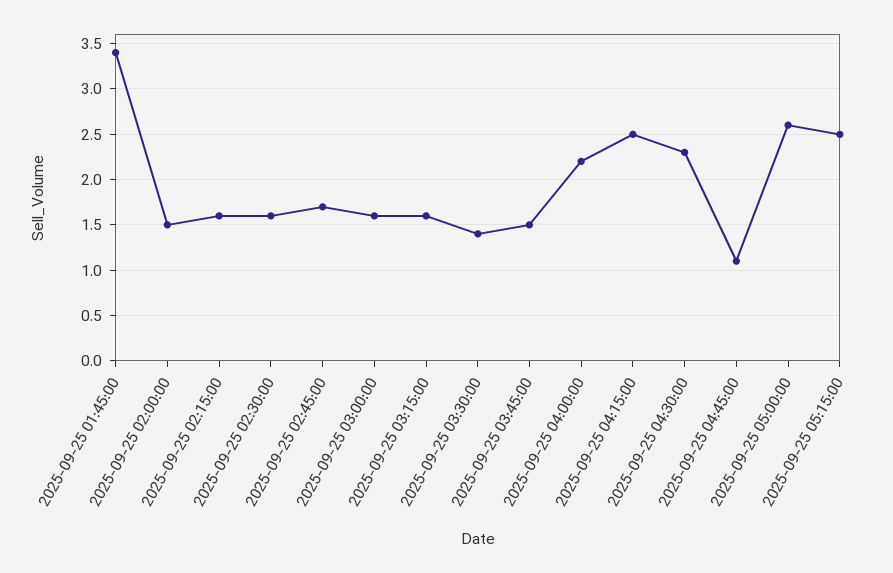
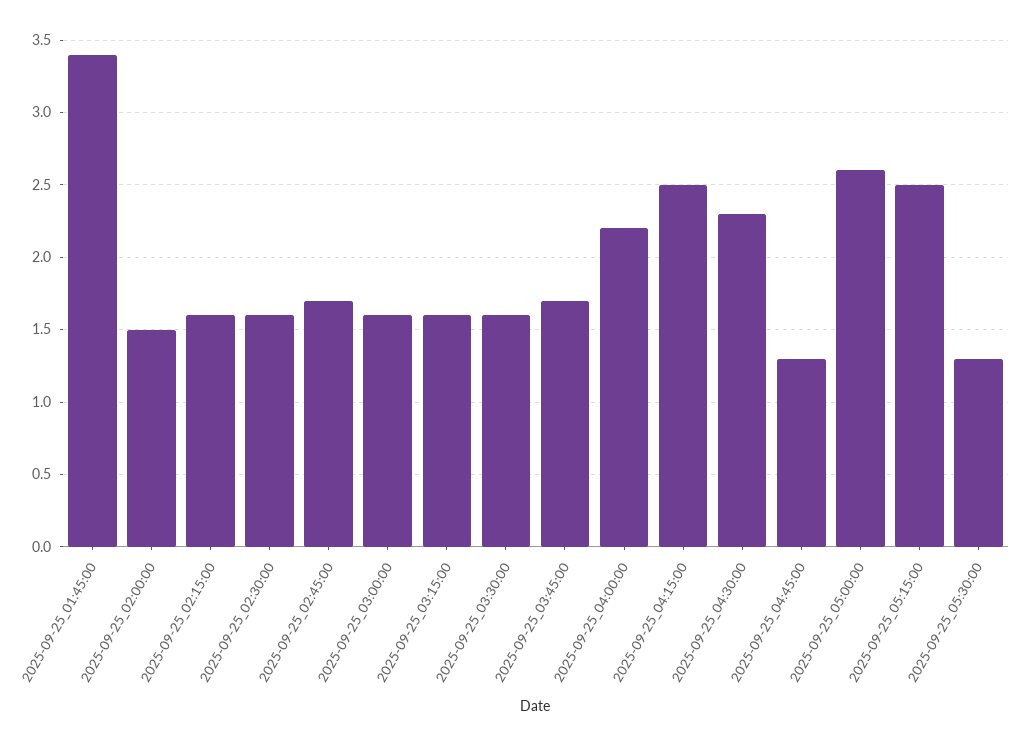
2025-09-25 03:30:00: 1.4 -> 1.6
2025-09-25 03:45:00: 1.5 -> 1.7
2025-09-25 04:45:00: 1.1 -> 1.3
2025-09-25_05:30:00: none -> 1.3

